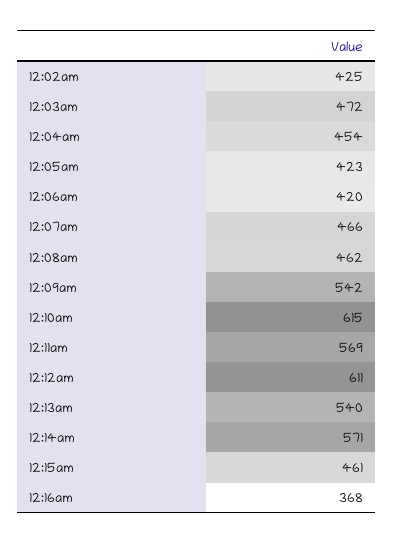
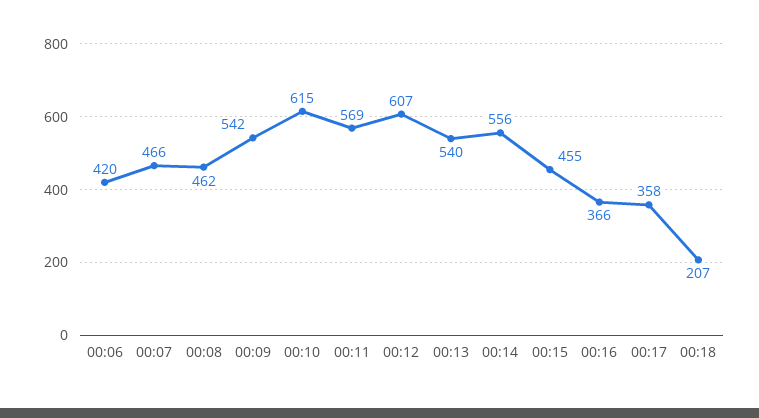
12:02am: 425 -> none
12:03am: 472 -> none
12:04am: 454 -> none
12:05am: 423 -> none
12:12am: 611 -> 607
12:14am: 571 -> 556
12:15am: 461 -> 455
12:16am: 368 -> 366
00:17: none -> 358
00:18: none -> 207

